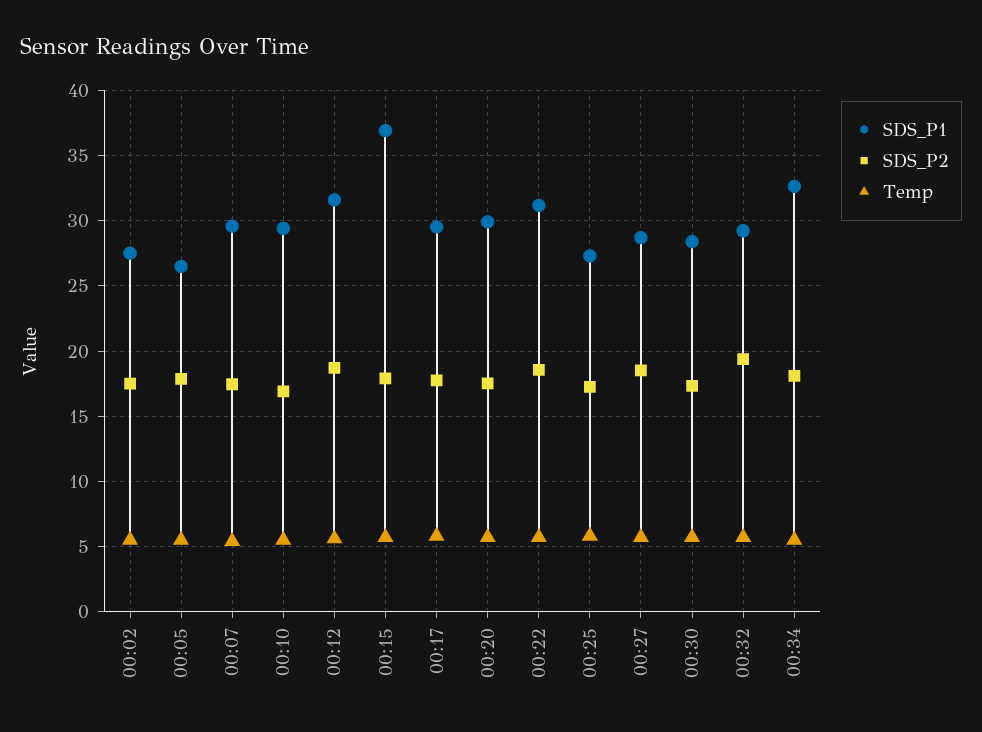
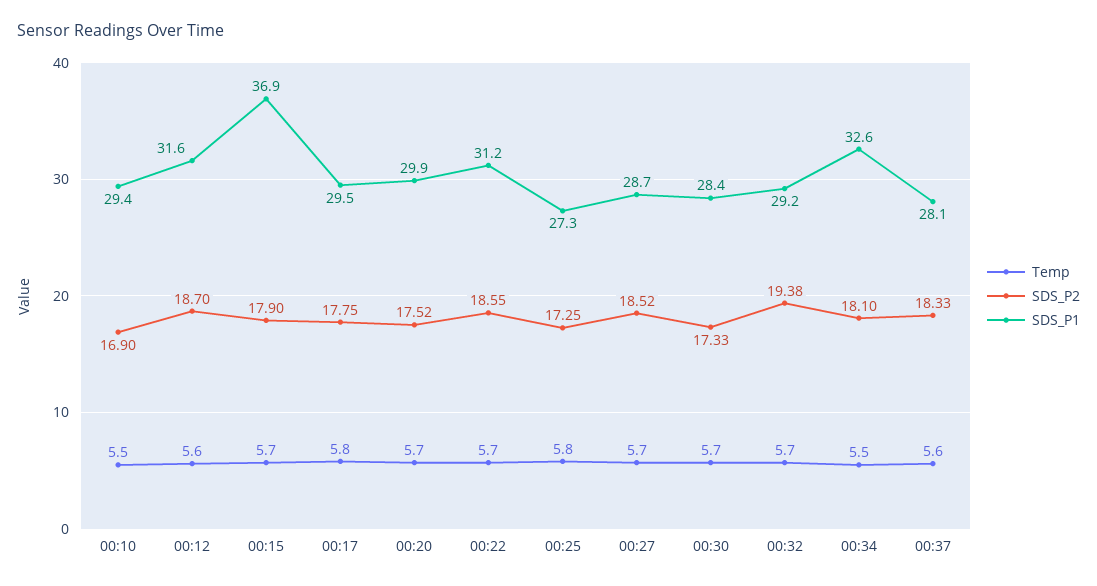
SDS_P1, 00:02: 27.5 -> none
SDS_P2, 00:02: 17.5 -> none
Temp, 00:02: 5.5 -> none
SDS_P1, 00:05: 26.5 -> none
SDS_P2, 00:05: 18 -> none
Temp, 00:05: 5.5 -> none
SDS_P1, 00:07: 29.5 -> none
SDS_P2, 00:07: 17.5 -> none
Temp, 00:07: 5.5 -> none
Temp, 00:37: none -> 5.6
SDS_P2, 00:37: none -> 18.33
SDS_P1, 00:37: none -> 28.1

